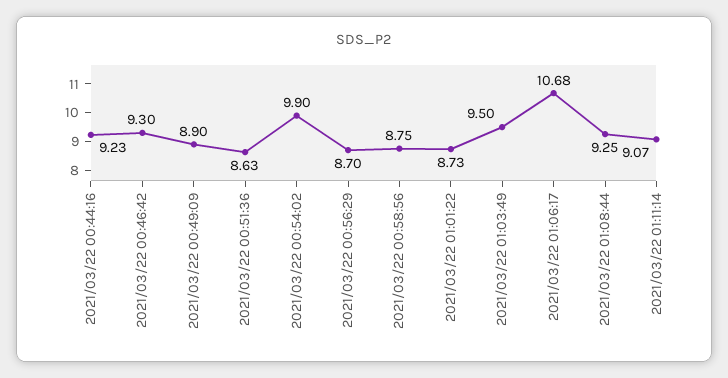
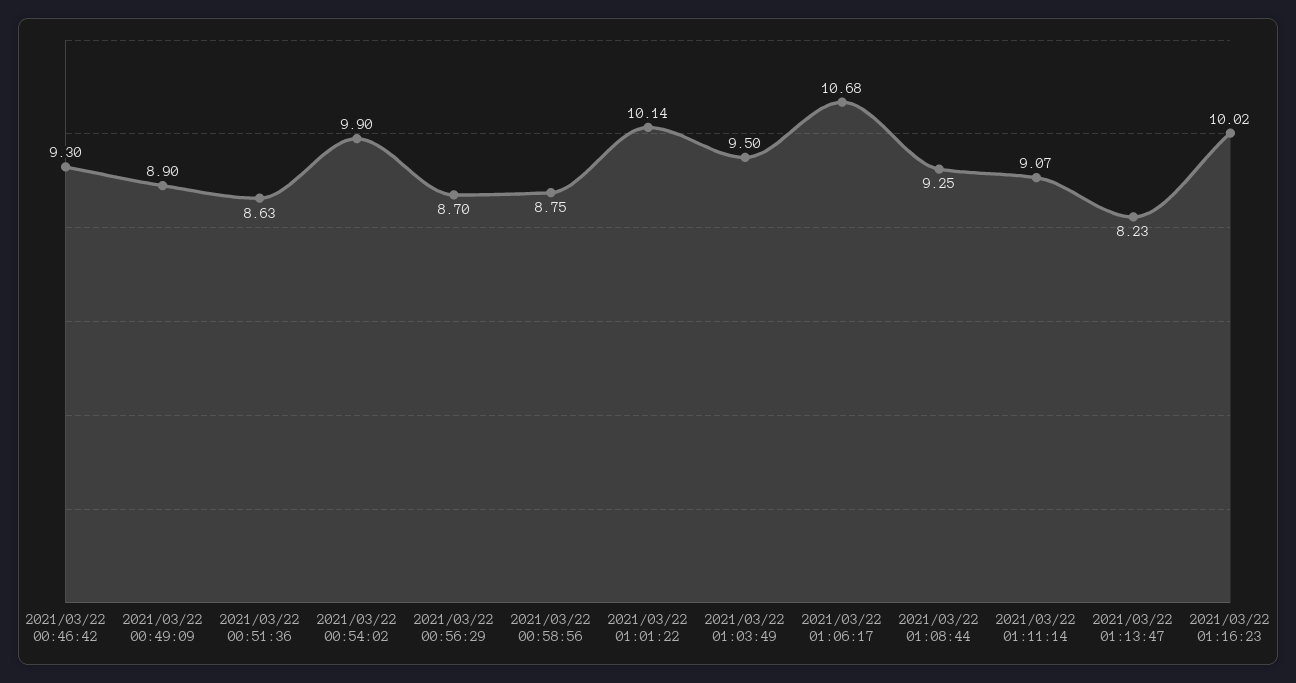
2021/03/22 00:44:16: 9.23 -> none
2021/03/22 01:01:22: 8.73 -> 10.14
2021/03/22 01:13:47: none -> 8.23
2021/03/22 01:16:23: none -> 10.02

